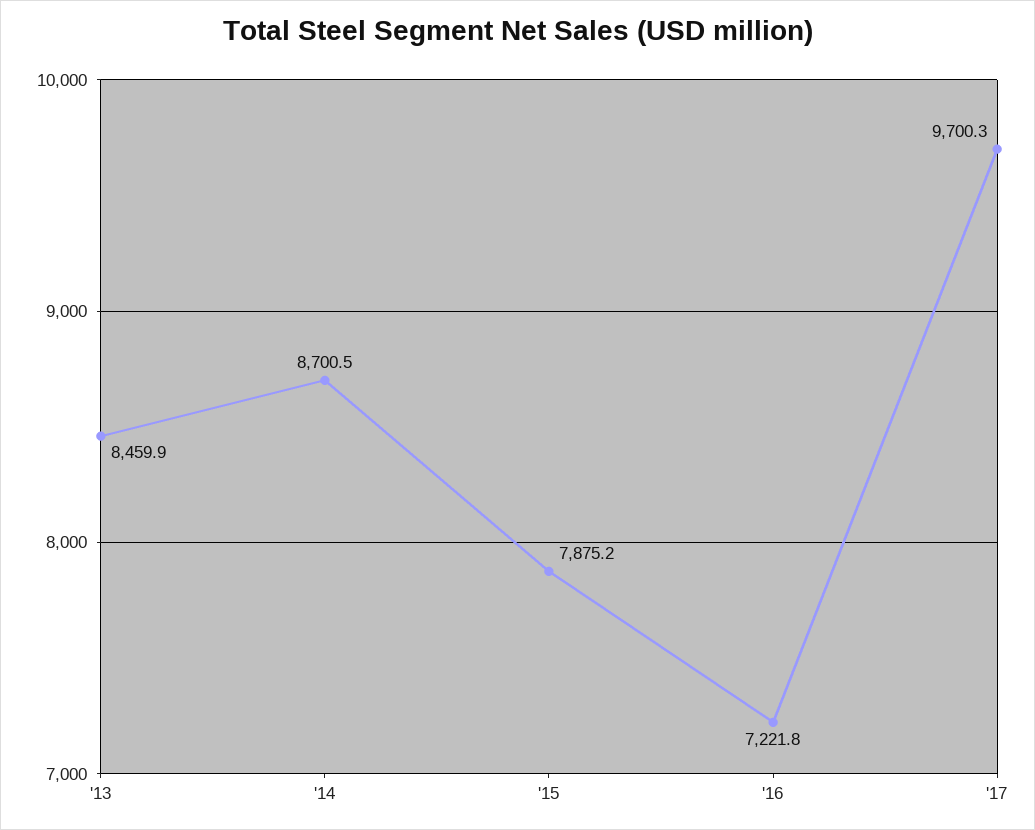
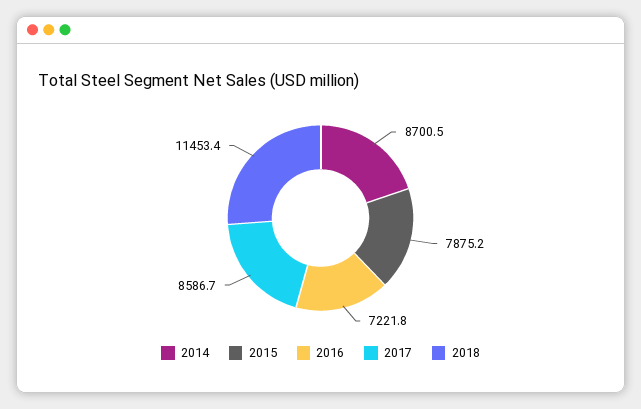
'13: 8459.9 -> none
'17: 9700.3 -> 8586.7
2018: none -> 11453.4

